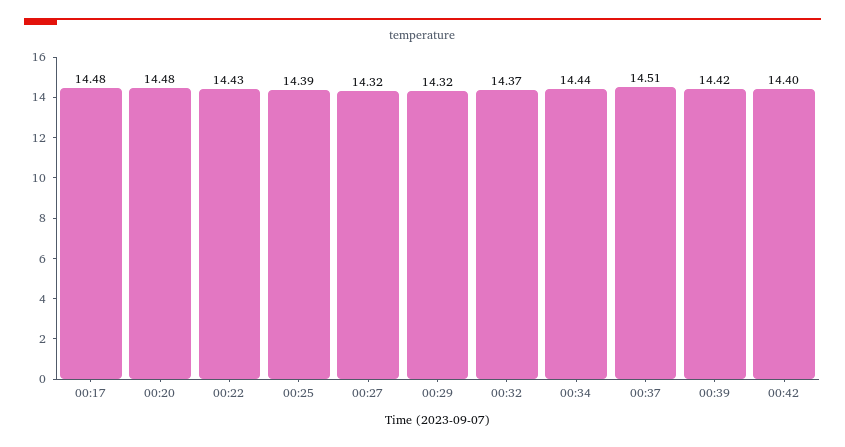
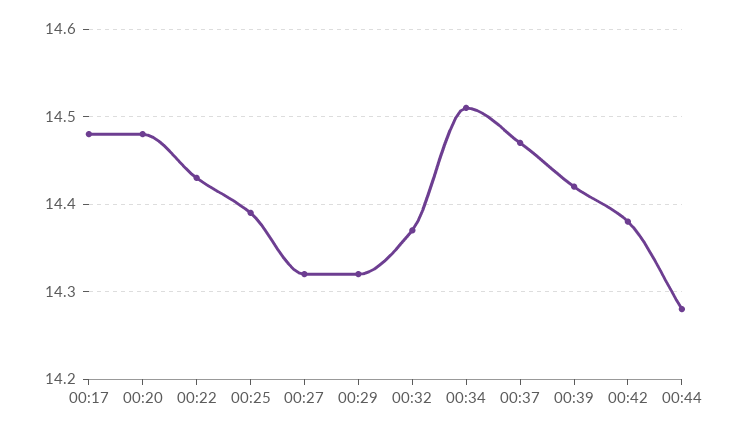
00:34: 14.44 -> 14.51
00:37: 14.51 -> 14.47
00:42: 14.4 -> 14.38
00:44: none -> 14.28

